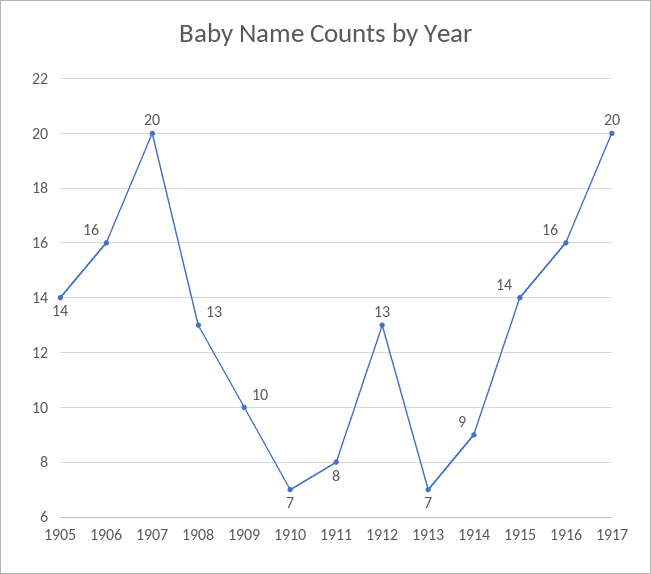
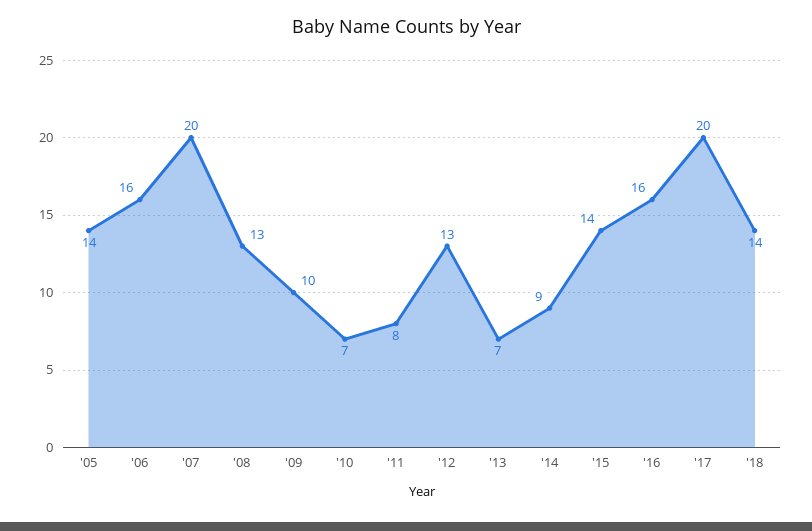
'18: none -> 14

